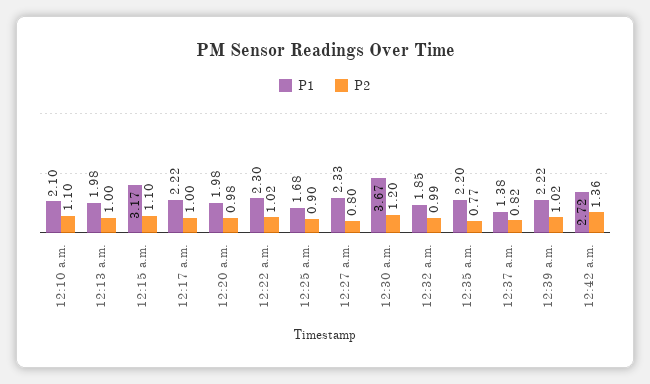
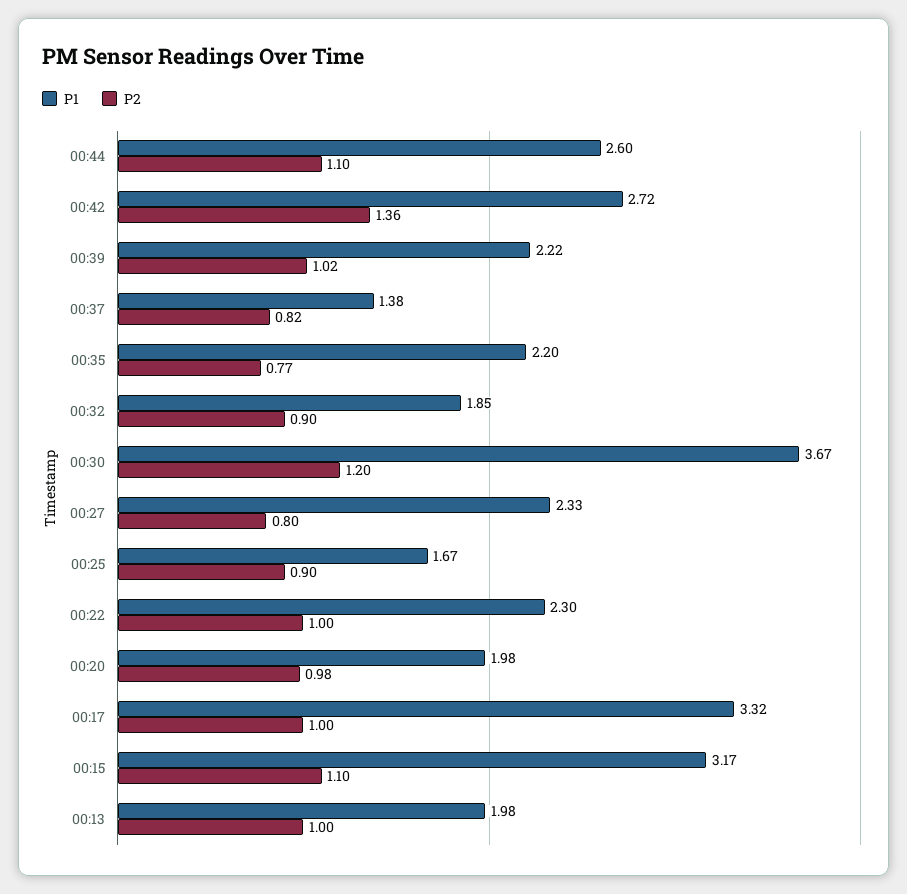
P1, 12:10 a.m.: 2.1 -> none
P2, 12:10 a.m.: 1.1 -> none
P1, 12:17 a.m.: 2.22 -> 3.32
P2, 12:22 a.m.: 1.02 -> 1
P1, 12:25 a.m.: 1.68 -> 1.67
P2, 12:32 a.m.: 0.99 -> 0.9
P1, 00:44: none -> 2.6
P2, 00:44: none -> 1.1

